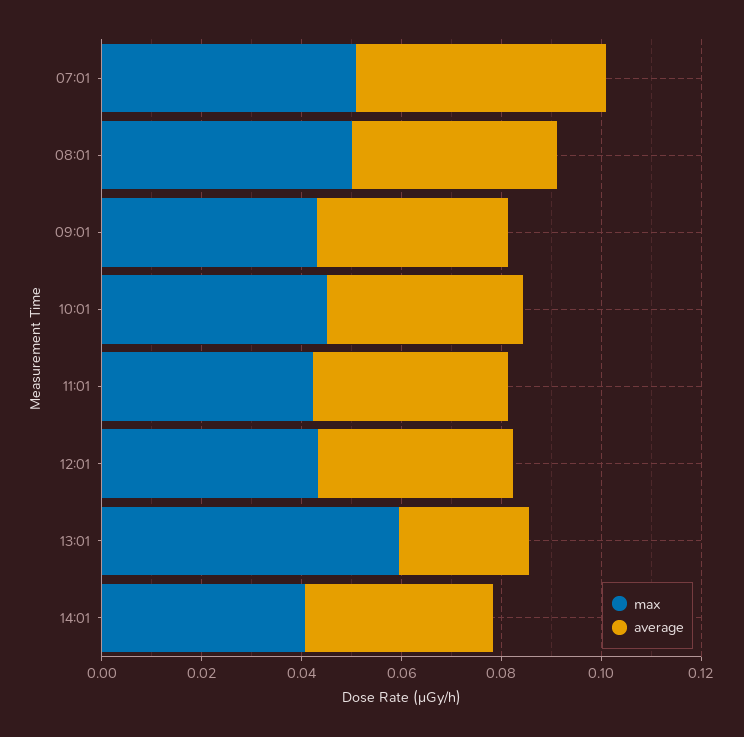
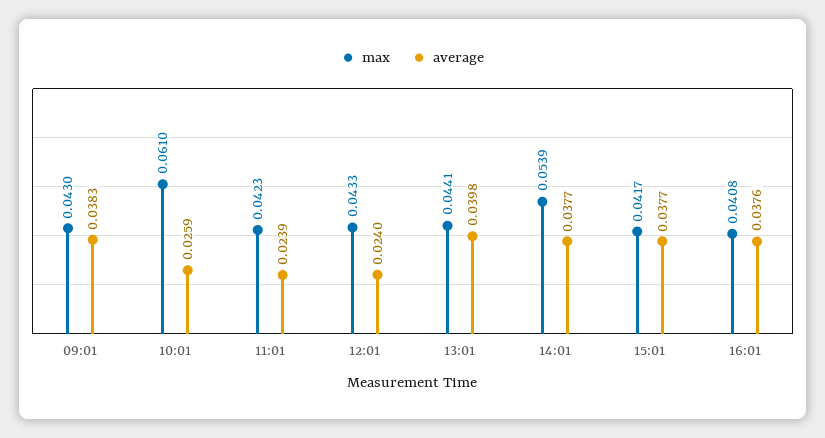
max, 07:01: 0.05 -> none
average, 07:01: 0.05 -> none
max, 08:01: 0.05 -> none
average, 08:01: 0.04 -> none
max, 10:01: 0.045 -> 0.061
average, 10:01: 0.04 -> 0.0259
average, 11:01: 0.04 -> 0.0239
average, 12:01: 0.04 -> 0.024
max, 13:01: 0.06 -> 0.0441
average, 13:01: 0.025 -> 0.0398
max, 14:01: 0.04 -> 0.0539
max, 15:01: none -> 0.0417
average, 15:01: none -> 0.0377
max, 16:01: none -> 0.0408
average, 16:01: none -> 0.0376

